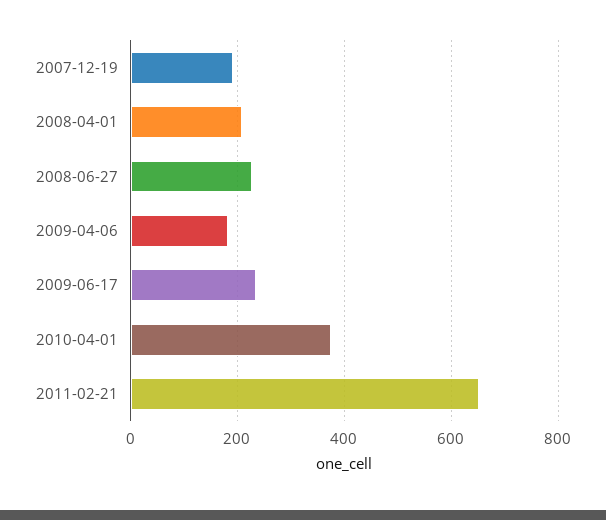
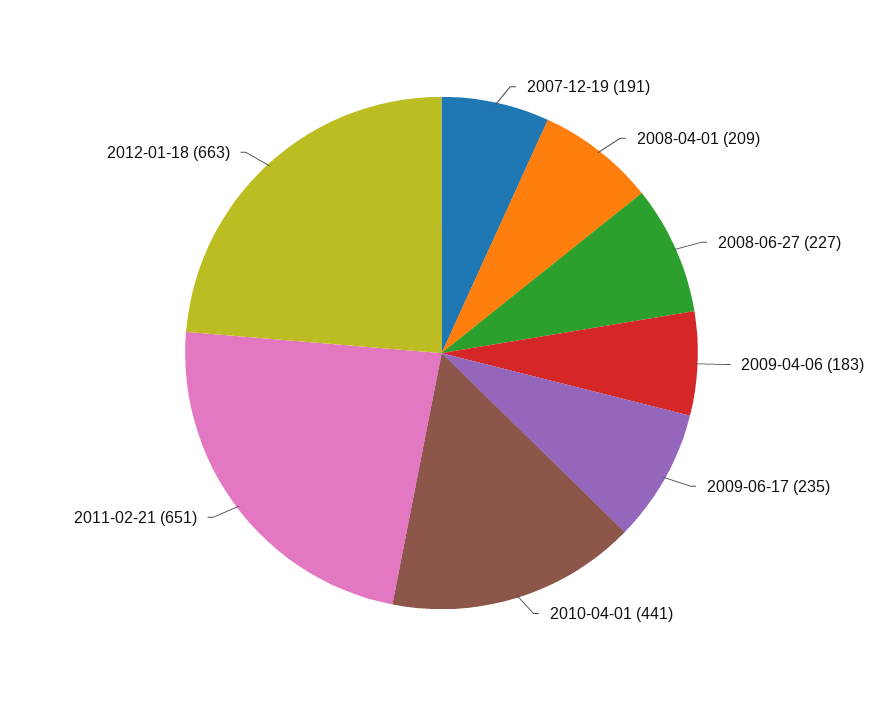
2010-04-01: 380 -> 441
2012-01-18: none -> 663

